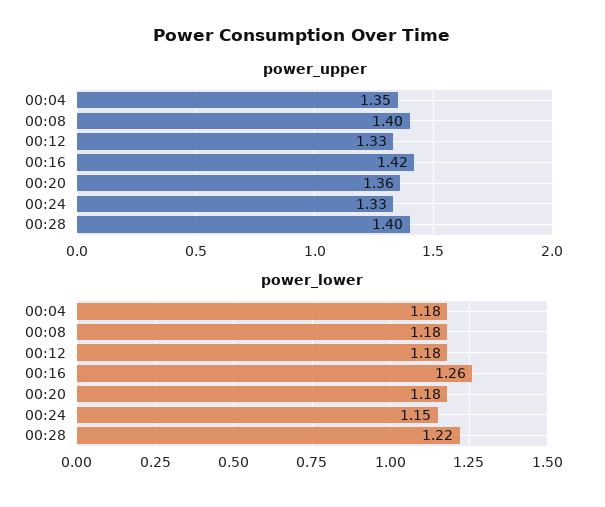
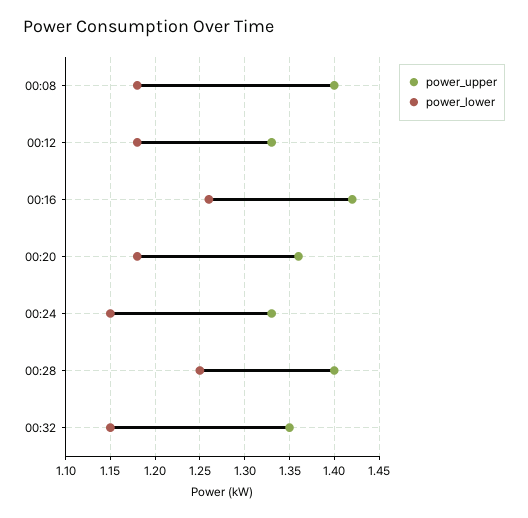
power_upper, 00:04: 1.35 -> none
power_lower, 00:04: 1.18 -> none
power_lower, 00:28: 1.22 -> 1.25
power_upper, 00:32: none -> 1.35
power_lower, 00:32: none -> 1.15

